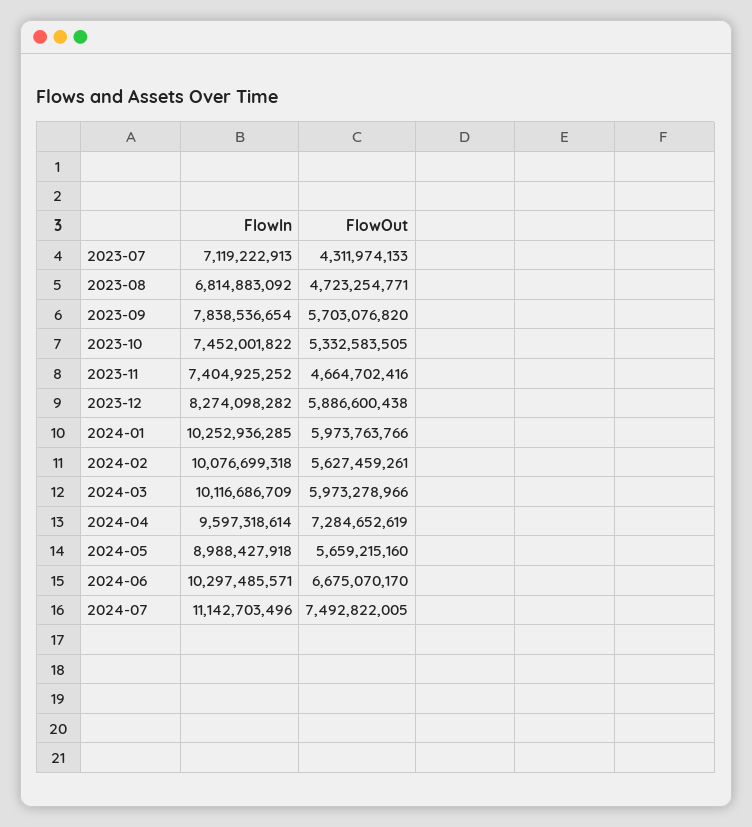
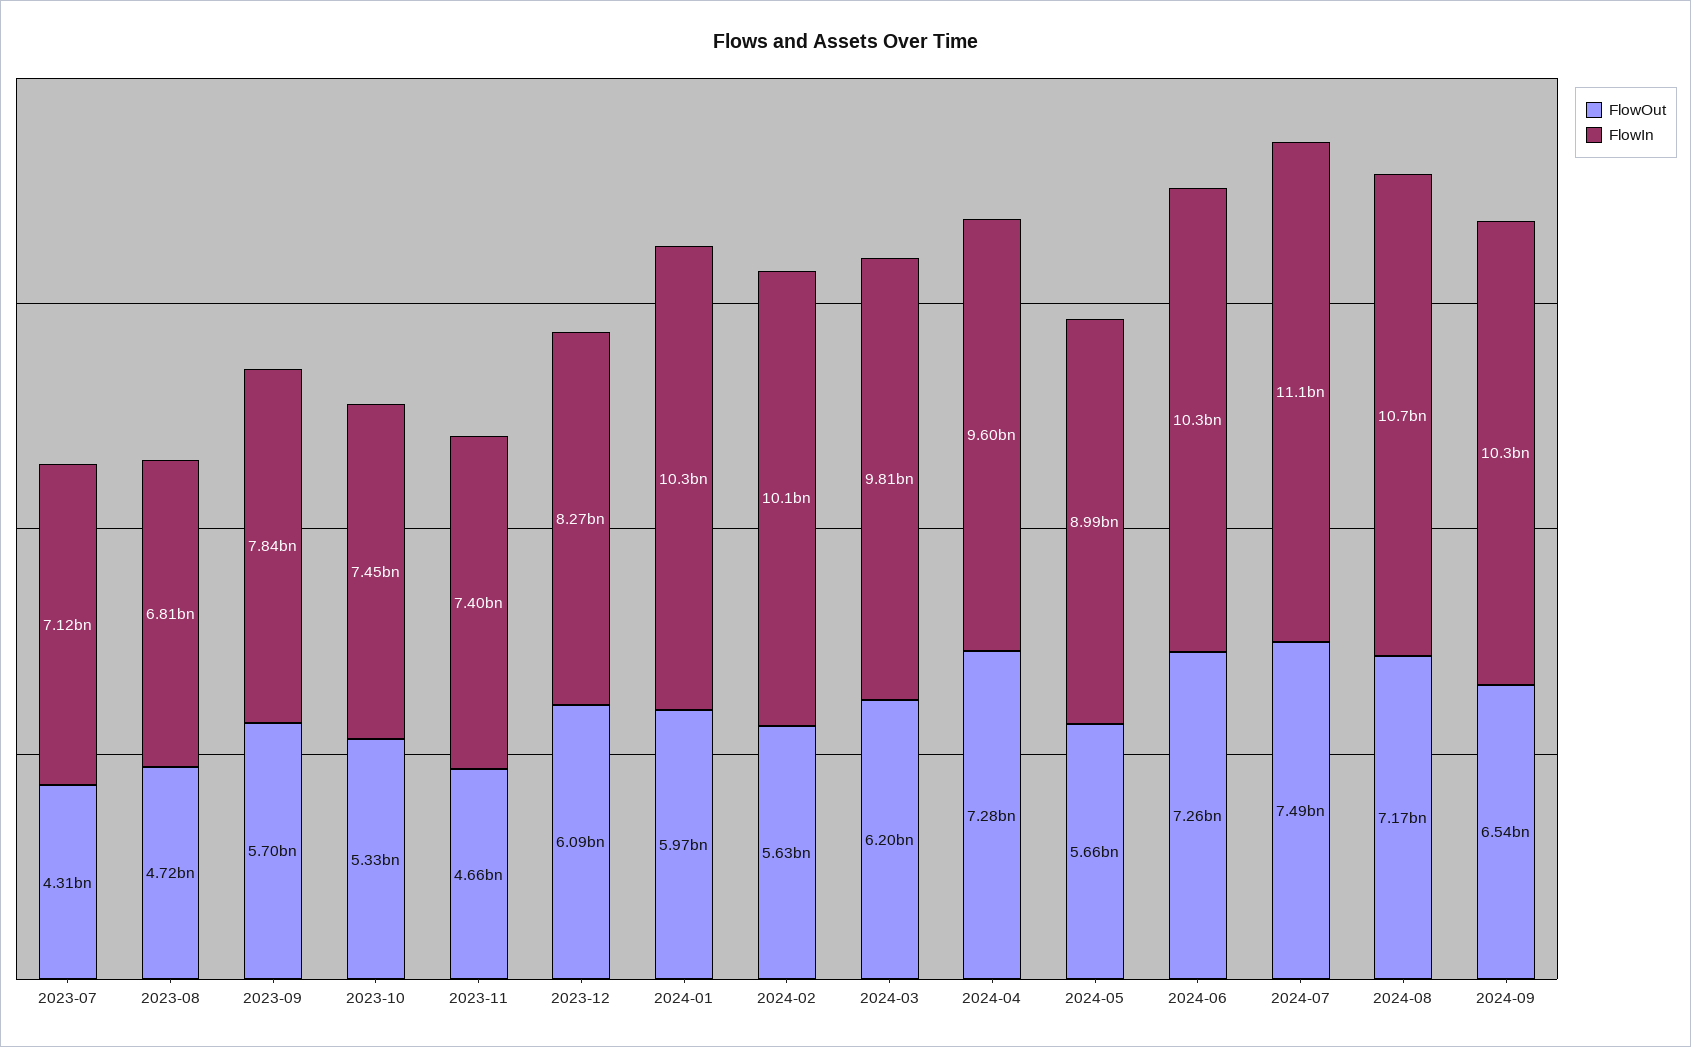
FlowOut, 2023-12: 5886600438 -> 6090000000
FlowIn, 2024-03: 10116686709 -> 9810000000
FlowOut, 2024-03: 5973278966 -> 6200000000
FlowOut, 2024-06: 6675070170 -> 7260000000
FlowOut, 2024-08: none -> 7170000000
FlowIn, 2024-08: none -> 10700000000
FlowOut, 2024-09: none -> 6540000000
FlowIn, 2024-09: none -> 10300000000

